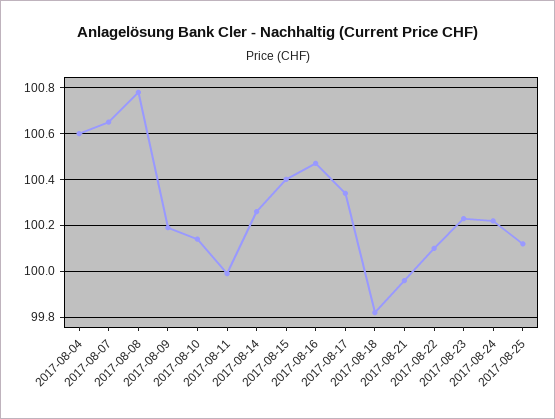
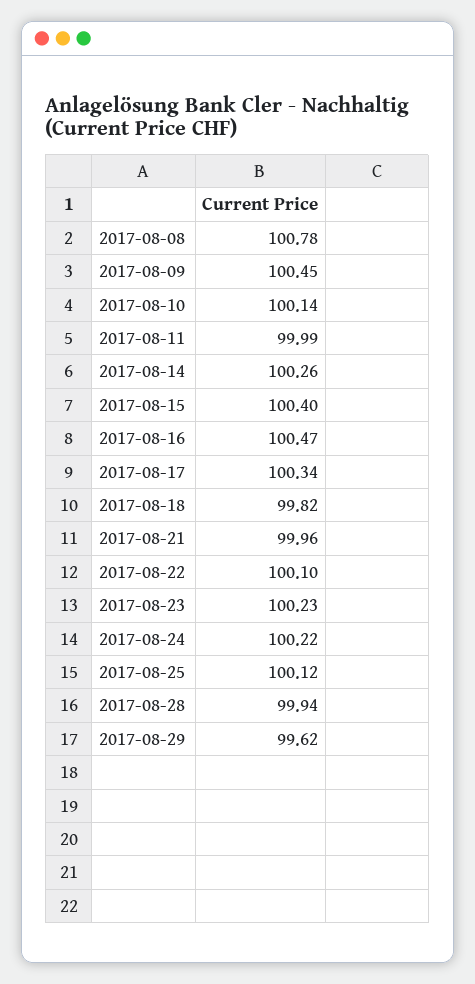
2017-08-04: 100.6 -> none
2017-08-07: 100.65 -> none
2017-08-09: 100.2 -> 100.45
2017-08-28: none -> 99.94
2017-08-29: none -> 99.62

